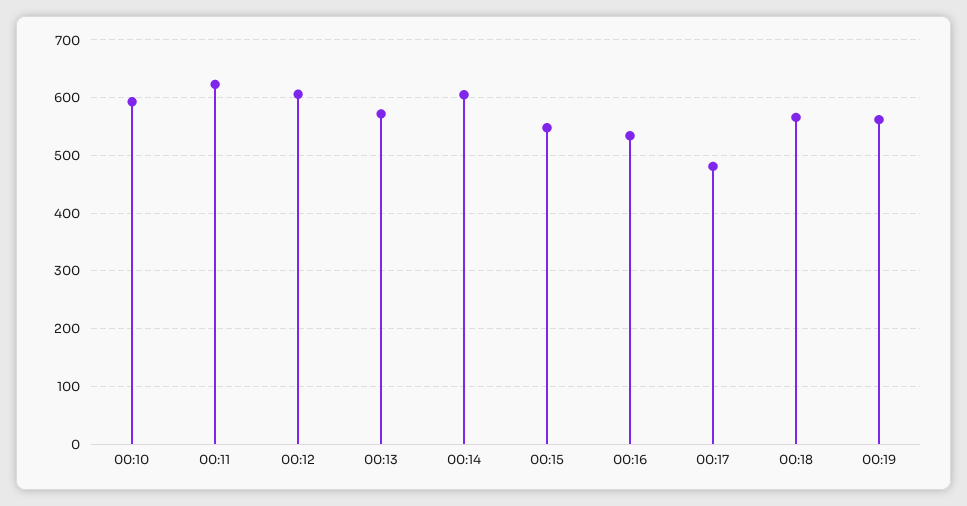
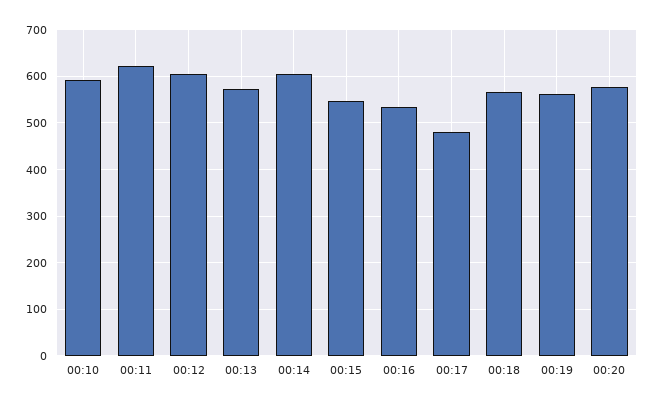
00:20: none -> 580

